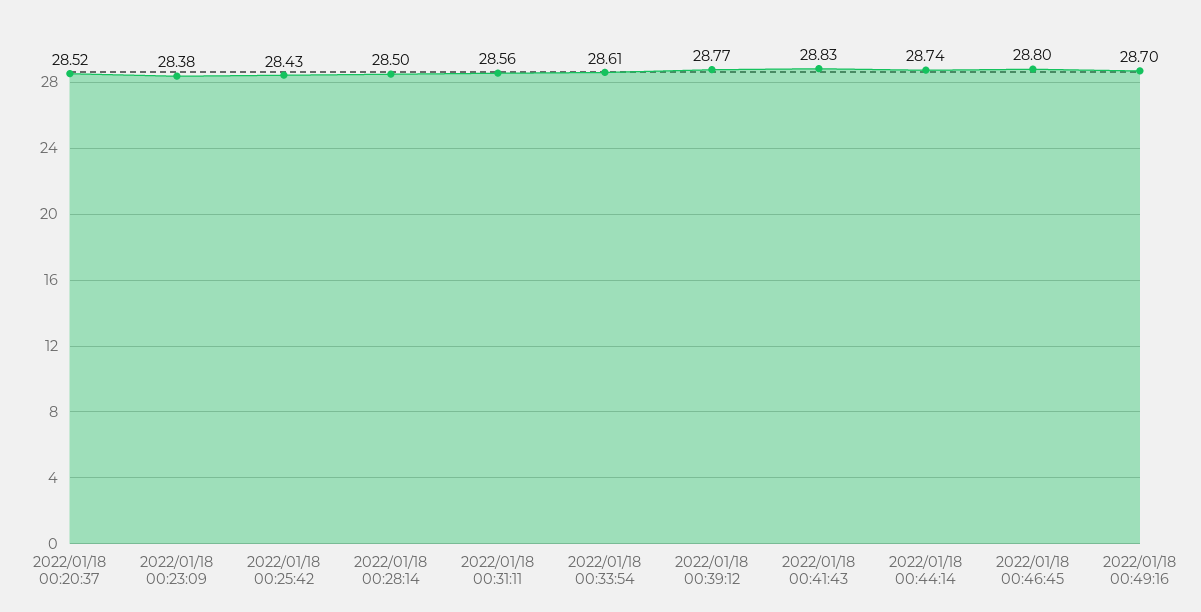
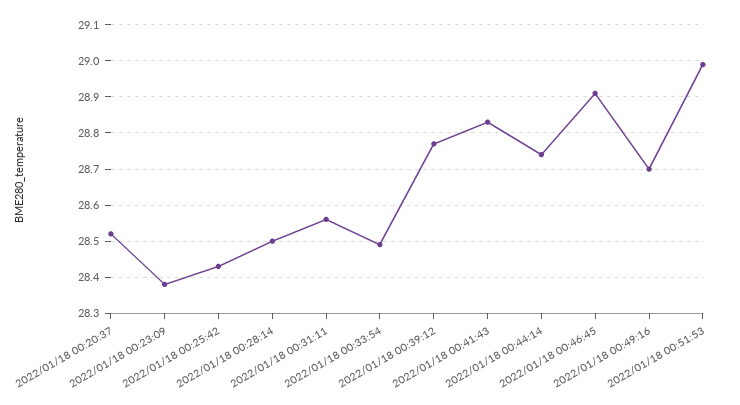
2022/01/18 00:33:54: 28.61 -> 28.5
2022/01/18 00:46:45: 28.8 -> 28.9
2022/01/18 00:51:53: none -> 29

